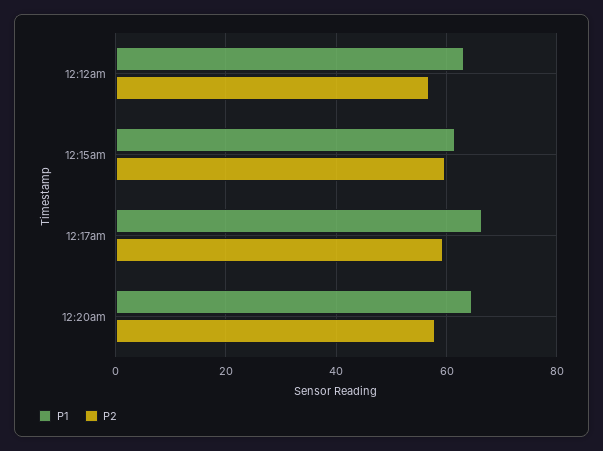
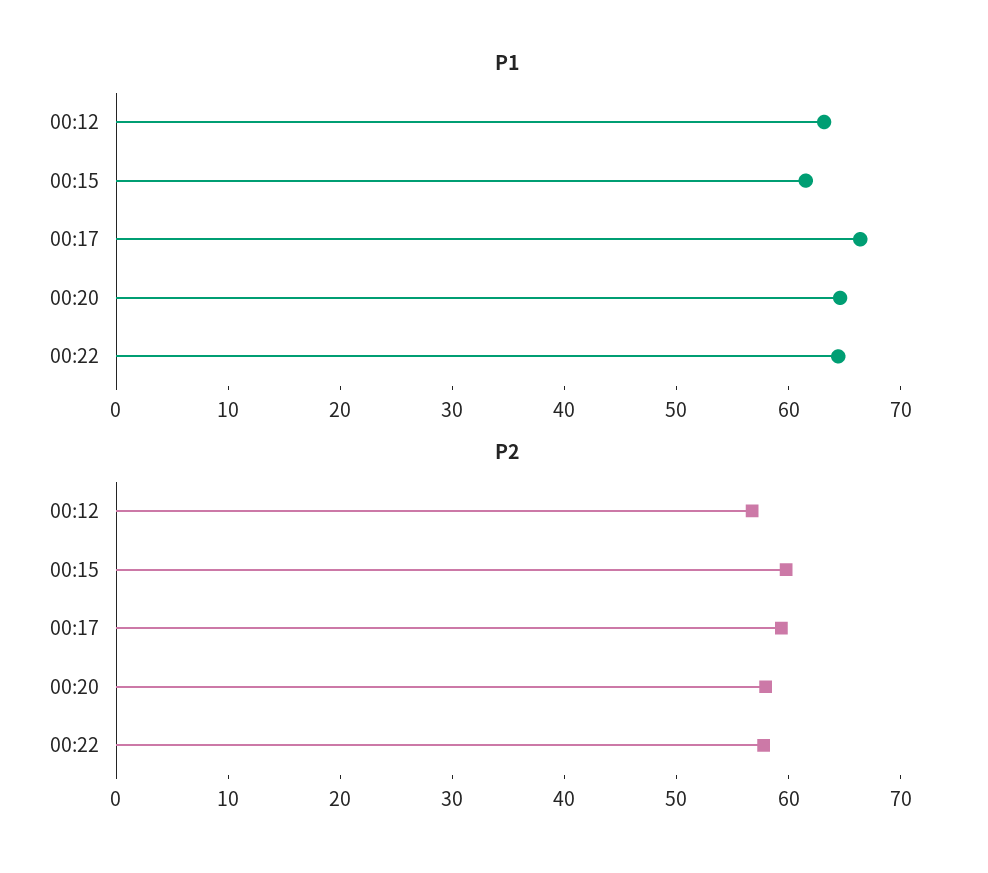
P1, 00:22: none -> 64
P2, 00:22: none -> 58

